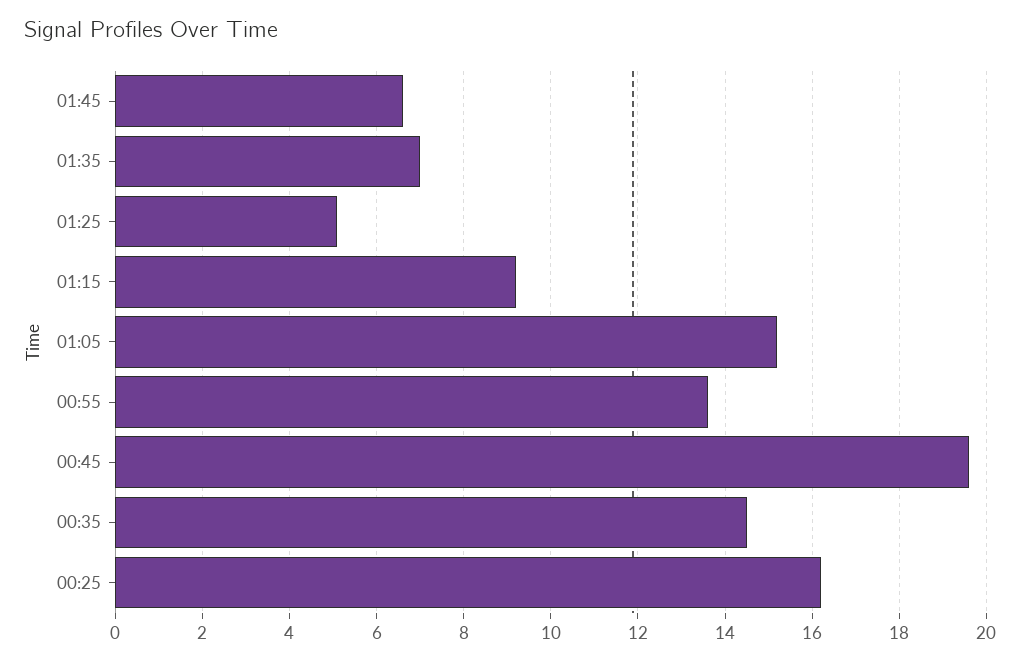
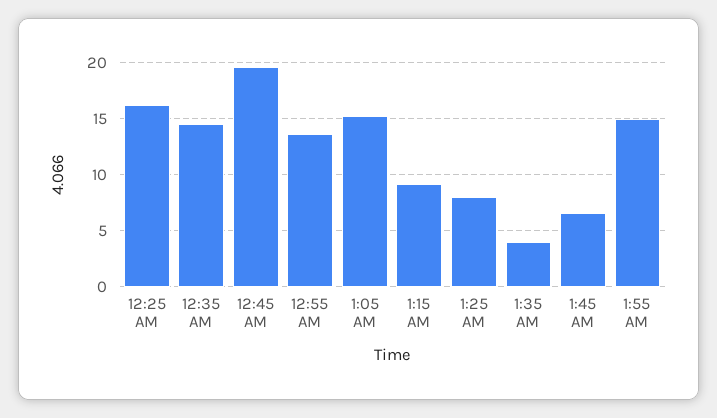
01:35: 7 -> 4
01:25: 5 -> 8
1:55 AM: none -> 15

